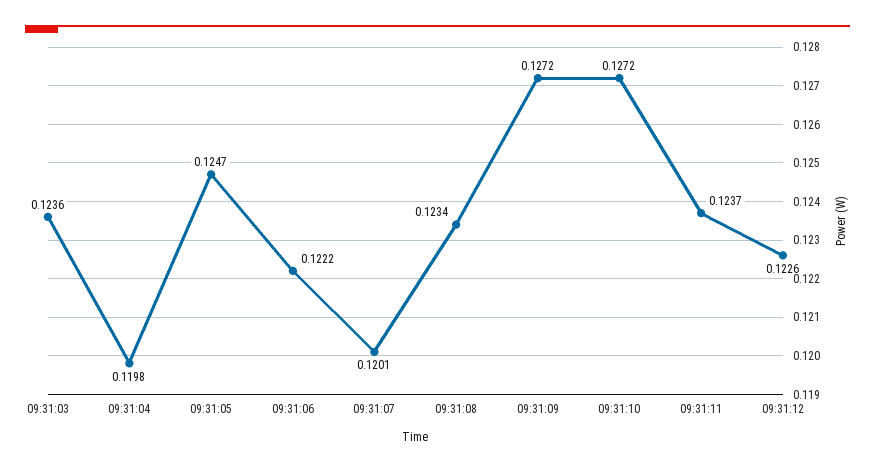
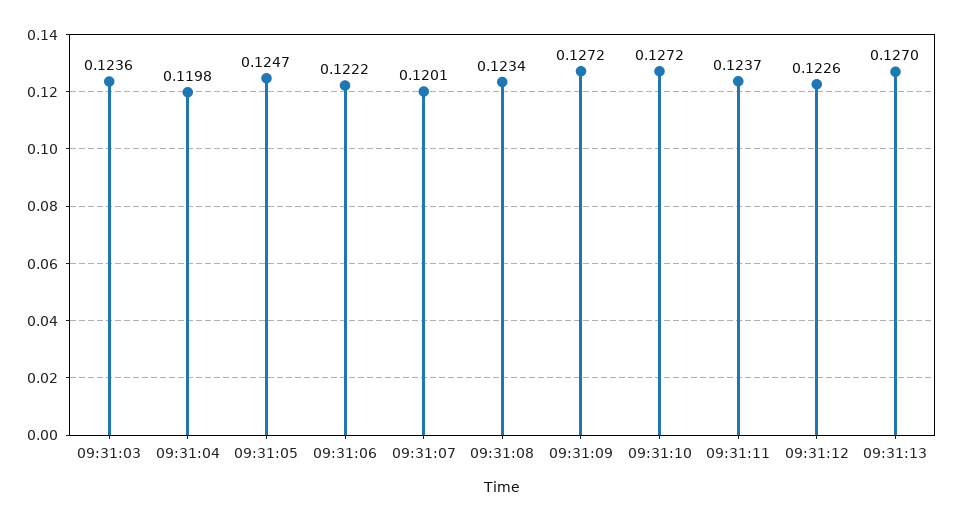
09:31:13: none -> 0.127

